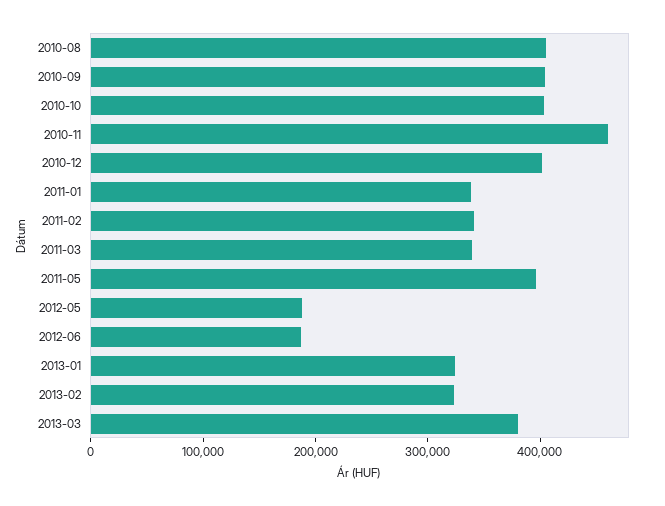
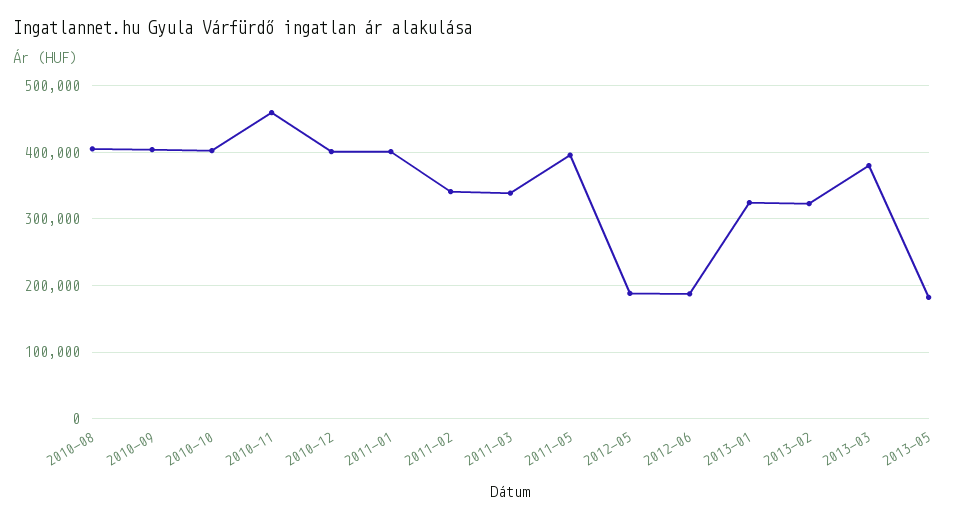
2011-01: 340000 -> 400000
2013-05: none -> 180000

